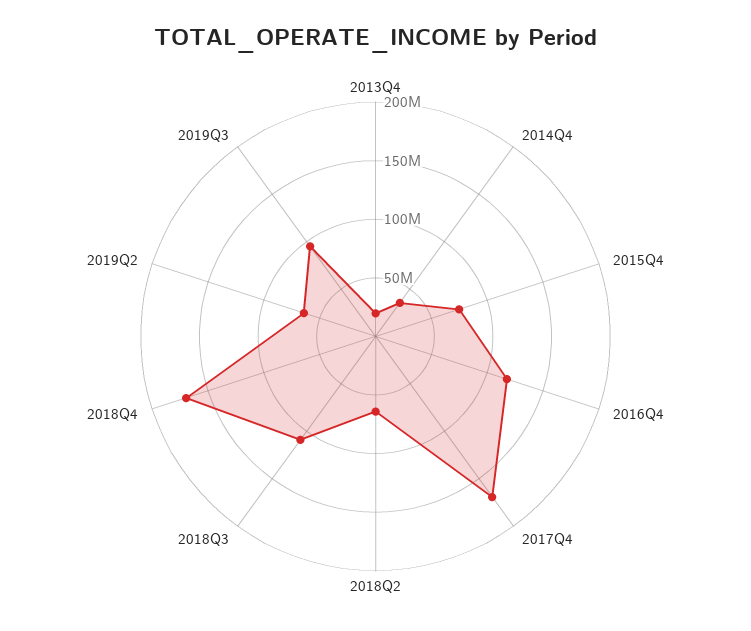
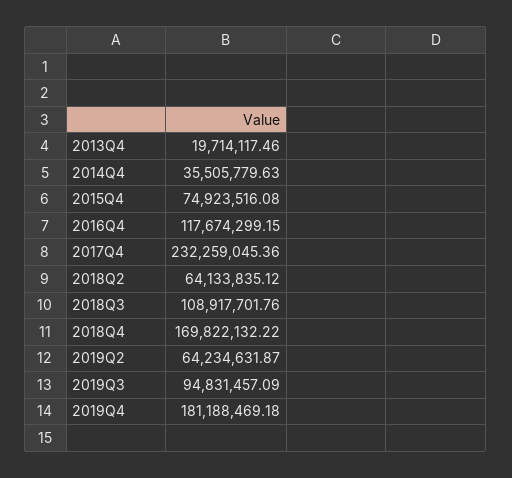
2017Q4: 170000000 -> 232259045.36
2019Q4: none -> 181188469.18

